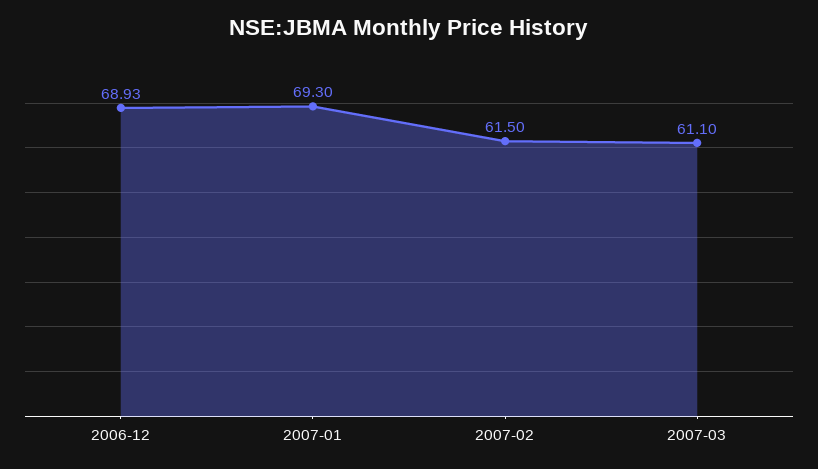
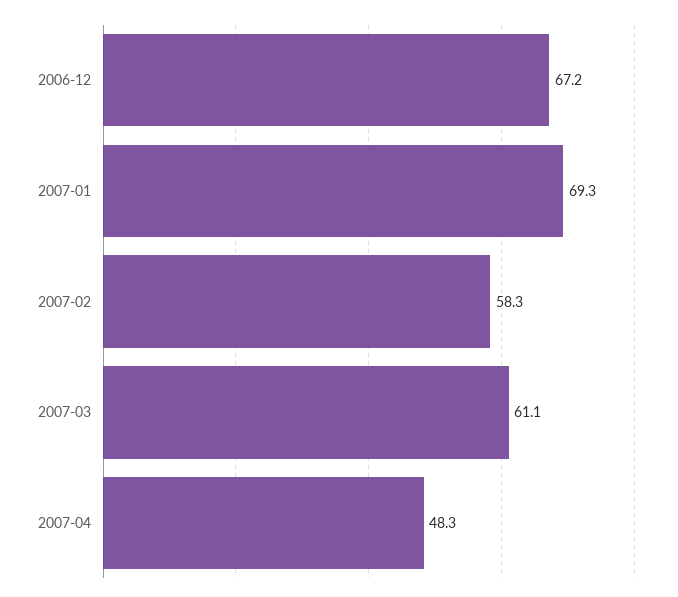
2006-12: 68.93 -> 67.2
2007-02: 61.5 -> 58.3
2007-04: none -> 48.3

